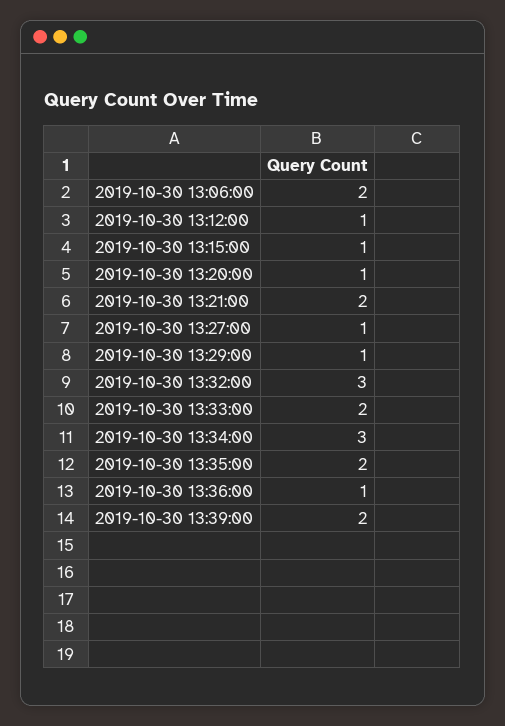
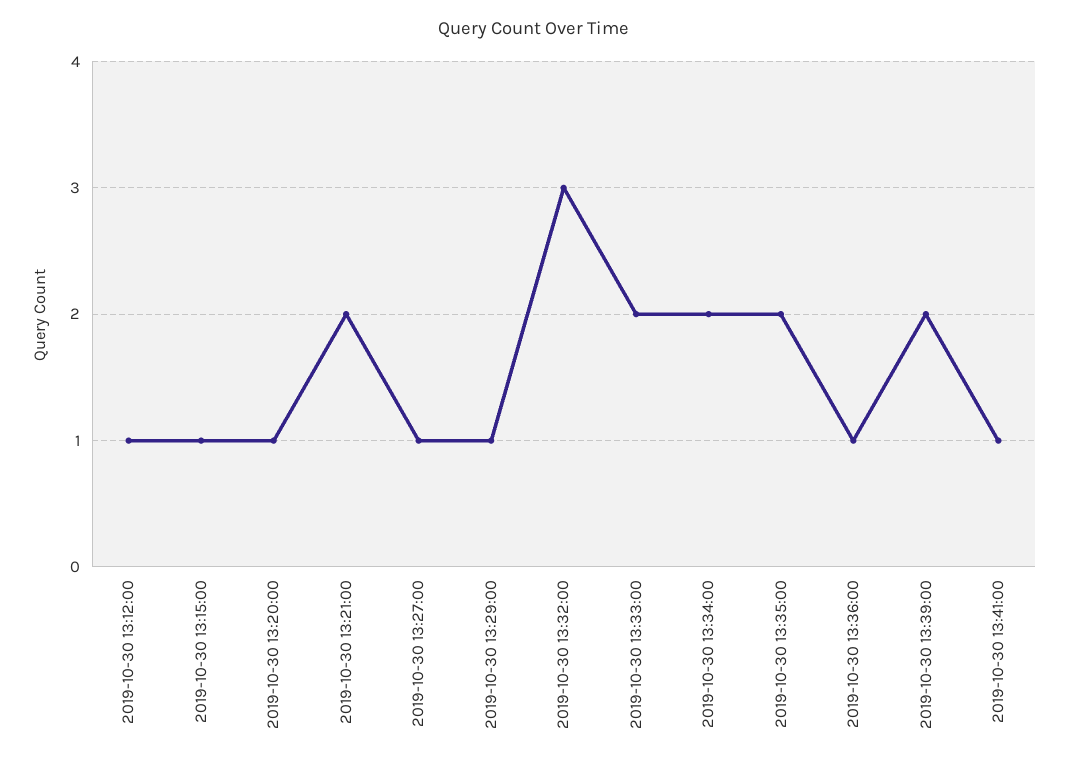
2019-10-30 13:06:00: 2 -> none
2019-10-30 13:34:00: 3 -> 2
2019-10-30 13:41:00: none -> 1

